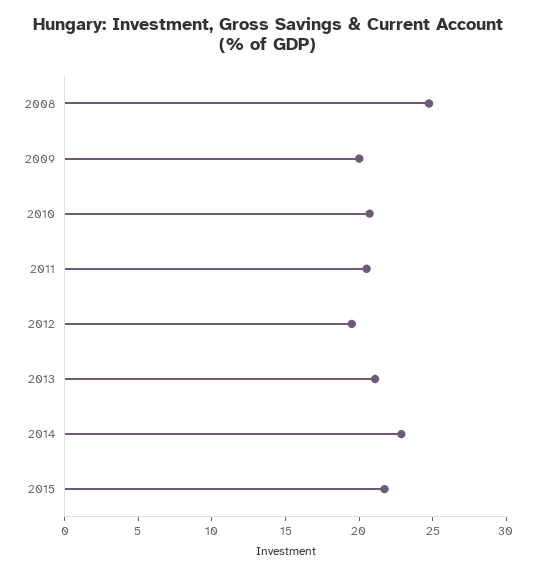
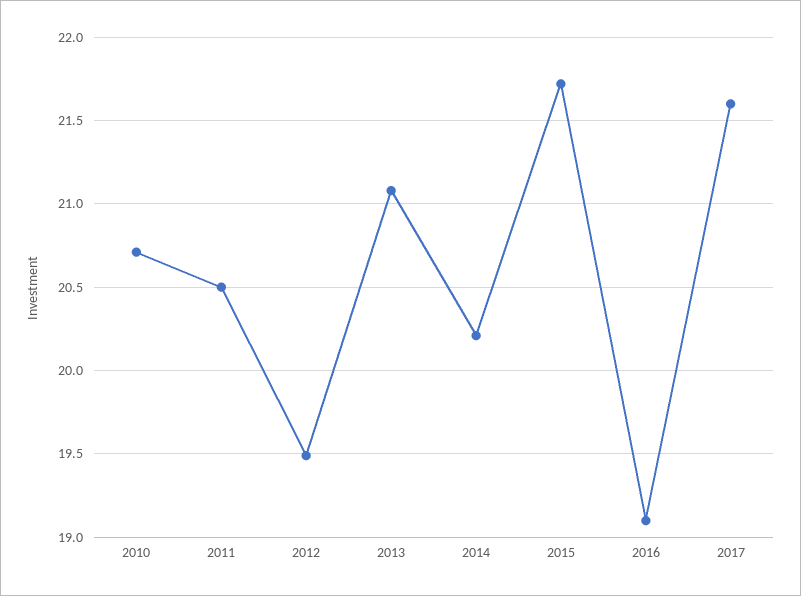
2008: 25 -> none
2009: 20 -> none
2014: 23 -> 20.2
2016: none -> 19.1
2017: none -> 21.6

